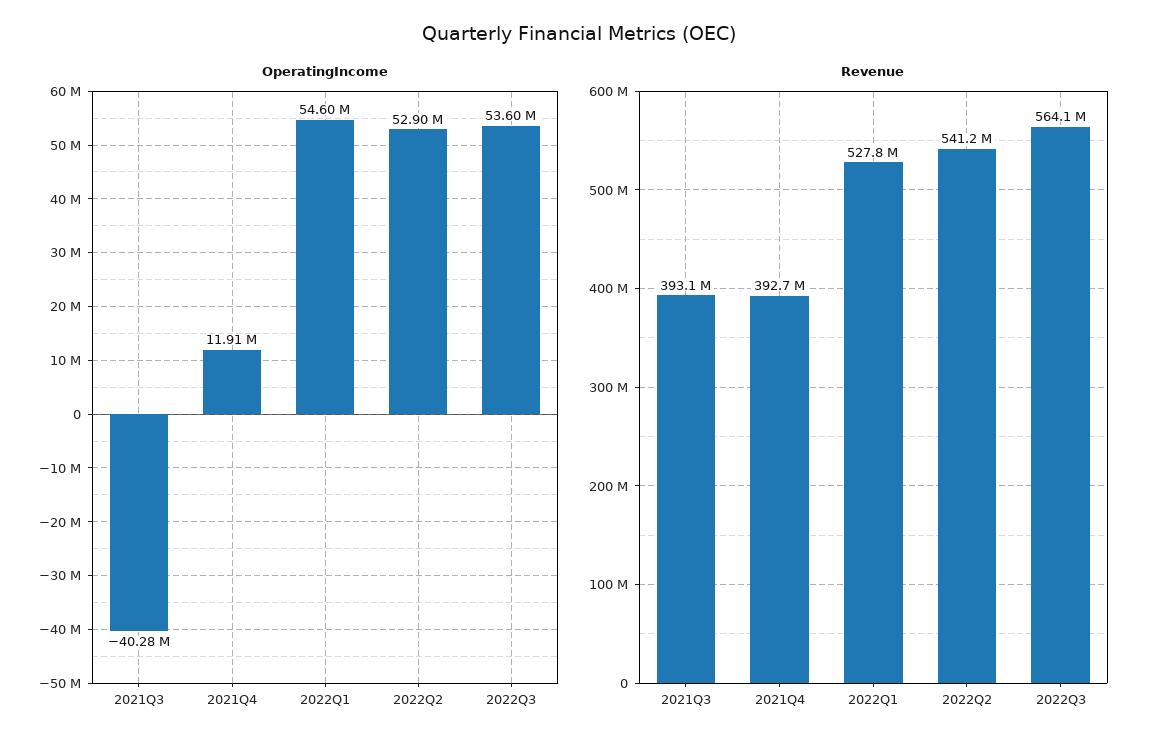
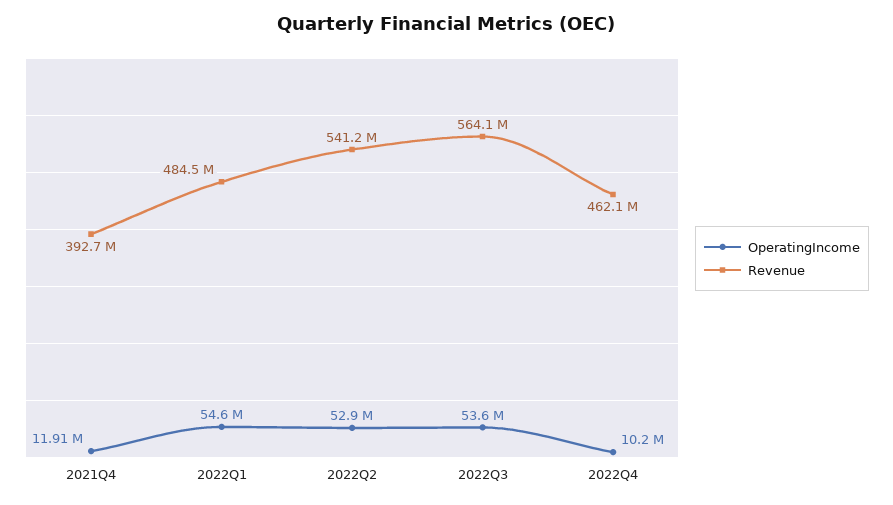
OperatingIncome, 2021Q3: -40280000 -> none
Revenue, 2021Q3: 393100000 -> none
Revenue, 2022Q1: 527800000 -> 484500000
OperatingIncome, 2022Q4: none -> 10200000
Revenue, 2022Q4: none -> 462100000

